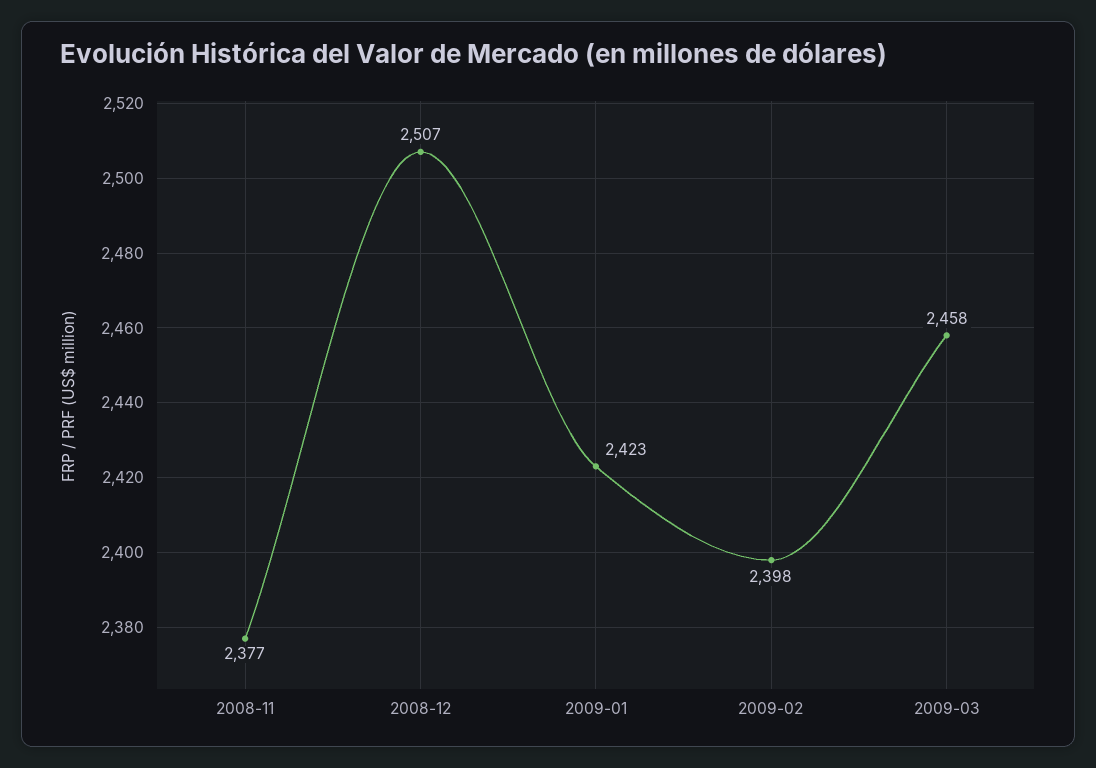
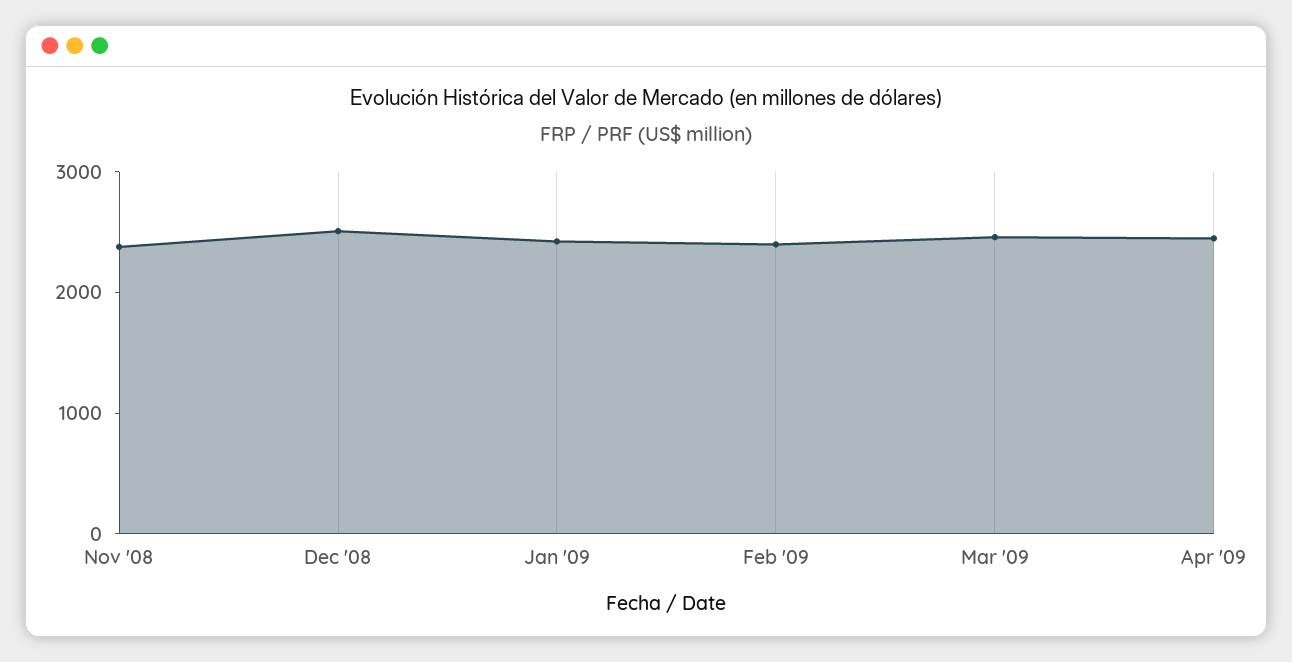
Apr '09: none -> 2400

